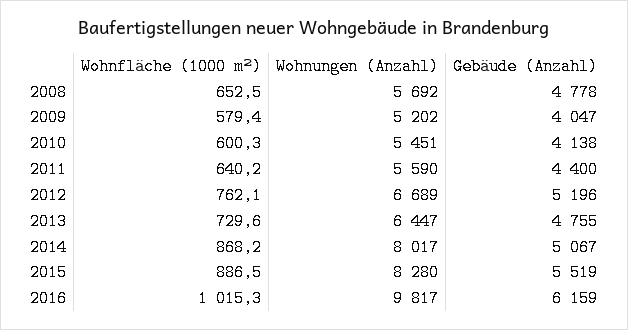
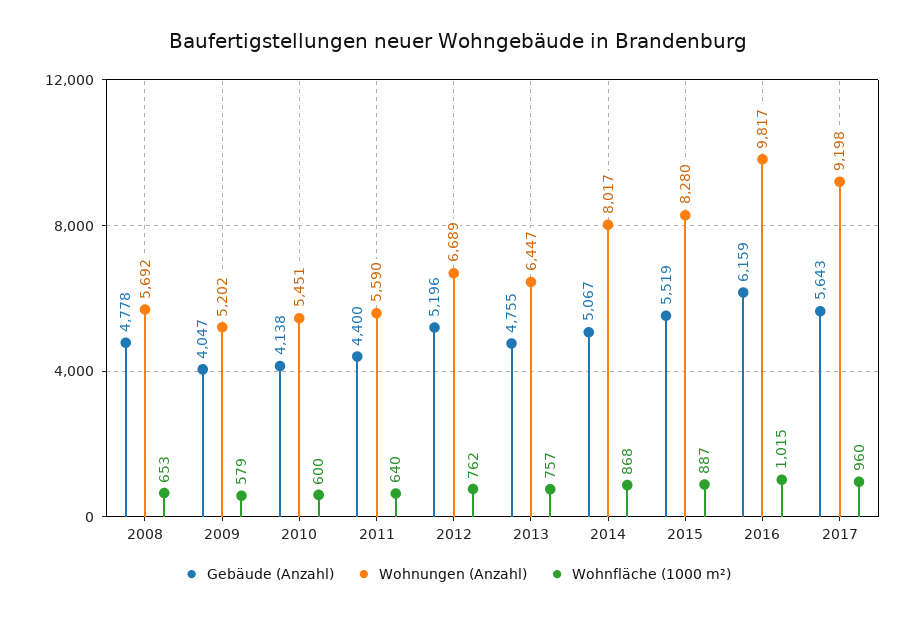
Wohnfläche (1000 m²), 2013: 729.6 -> 757
Gebäude (Anzahl), 2017: none -> 5643
Wohnungen (Anzahl), 2017: none -> 9198
Wohnfläche (1000 m²), 2017: none -> 960

